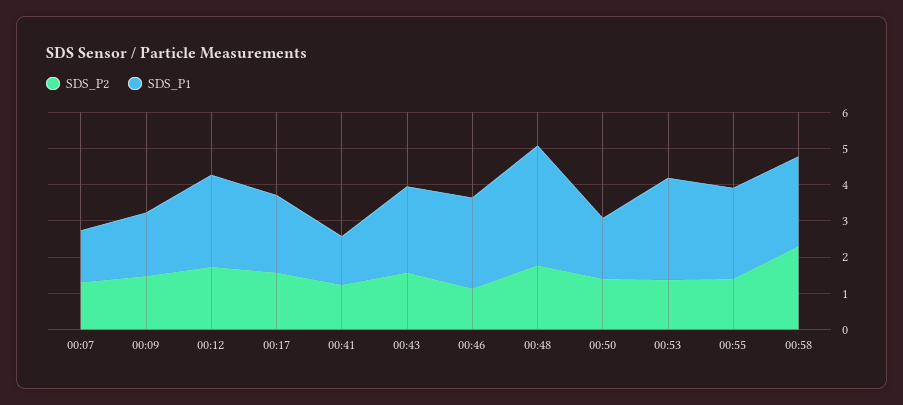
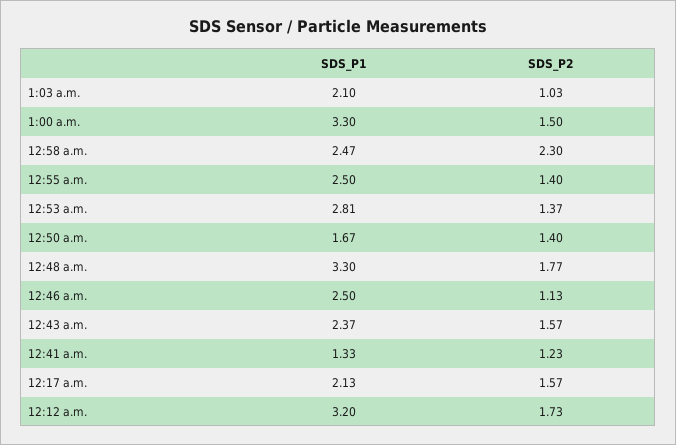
SDS_P2, 00:07: 1.25 -> none
SDS_P1, 00:07: 1.5 -> none
SDS_P2, 00:09: 1.5 -> none
SDS_P1, 00:09: 1.75 -> none
SDS_P1, 00:12: 2.5 -> 3.2
SDS_P1, 1:03 a.m.: none -> 2.1
SDS_P2, 1:03 a.m.: none -> 1.03
SDS_P1, 1:00 a.m.: none -> 3.3
SDS_P2, 1:00 a.m.: none -> 1.5

